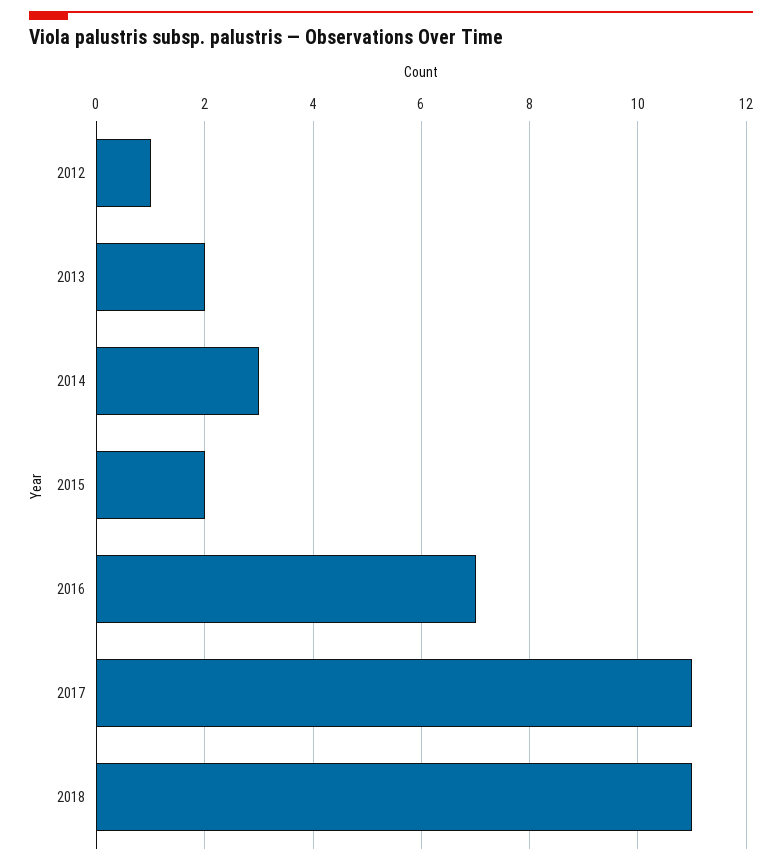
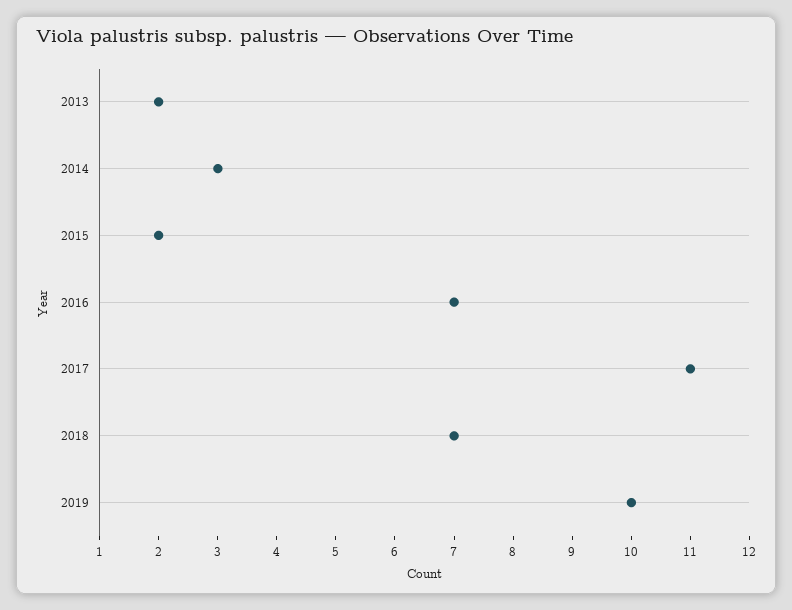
2012: 1 -> none
2018: 11 -> 7
2019: none -> 10

